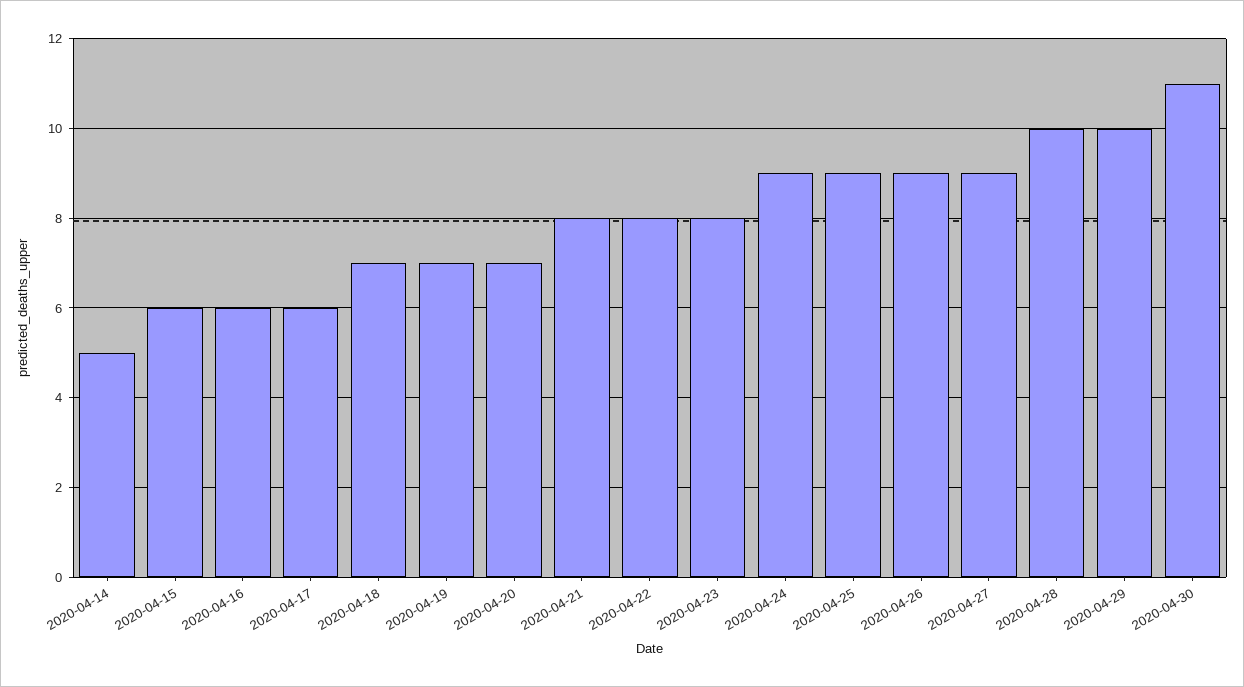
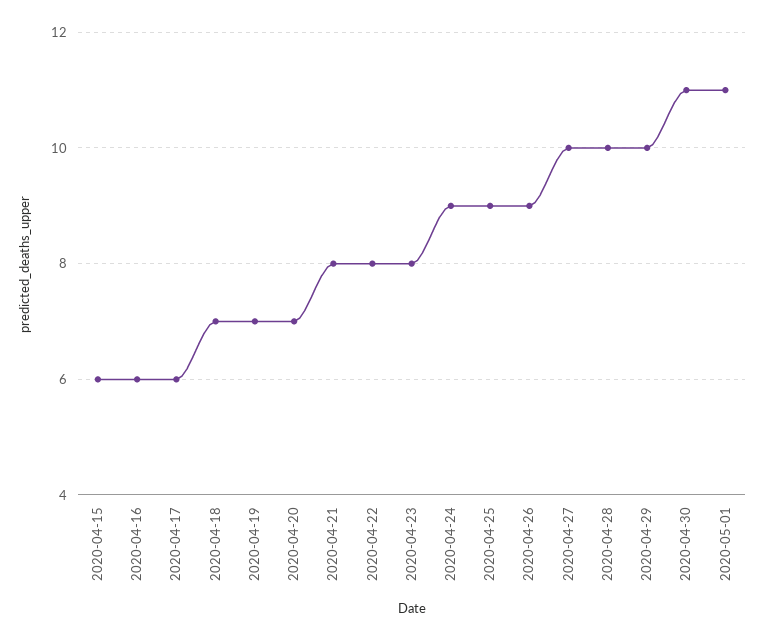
2020-04-14: 5 -> none
2020-04-27: 9 -> 10
2020-05-01: none -> 11

